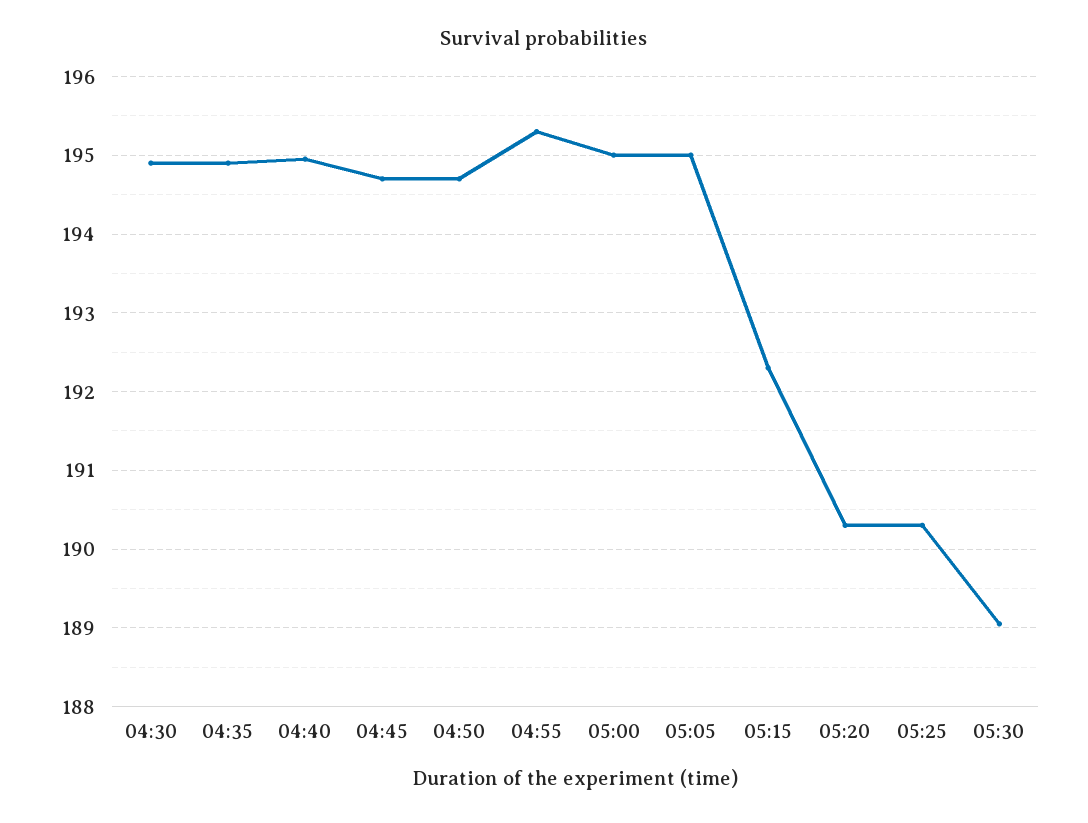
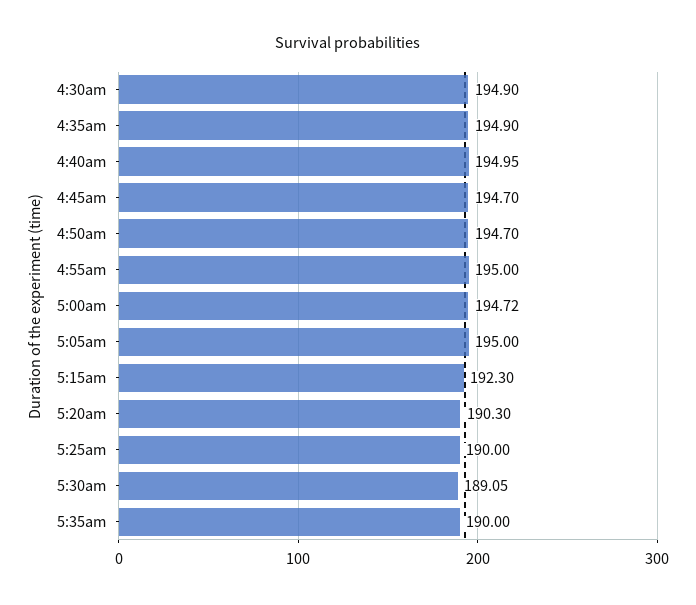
04:55: 195.3 -> 195
05:00: 195 -> 194.72
05:25: 190.3 -> 190
5:35am: none -> 190

